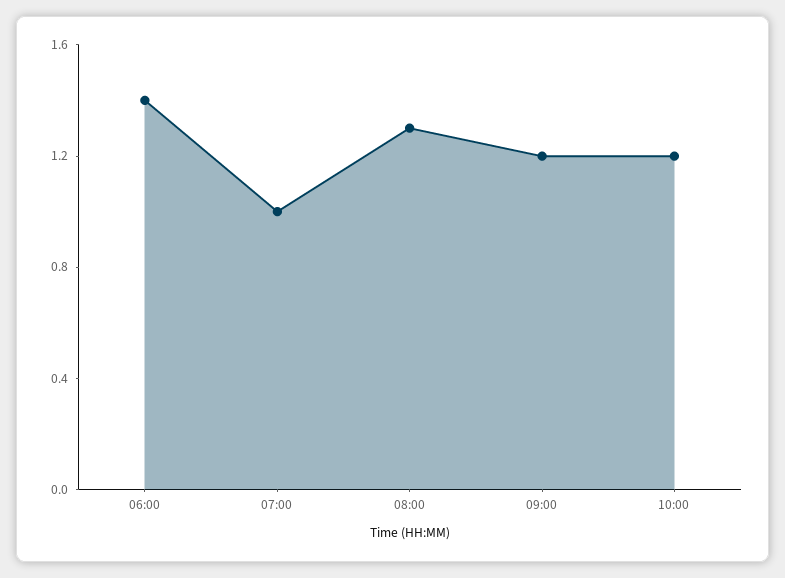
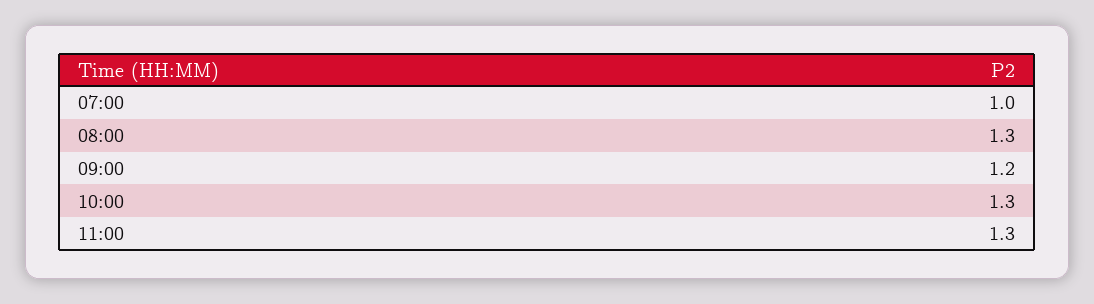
06:00: 1.4 -> none
10:00: 1.2 -> 1.3
11:00: none -> 1.3

